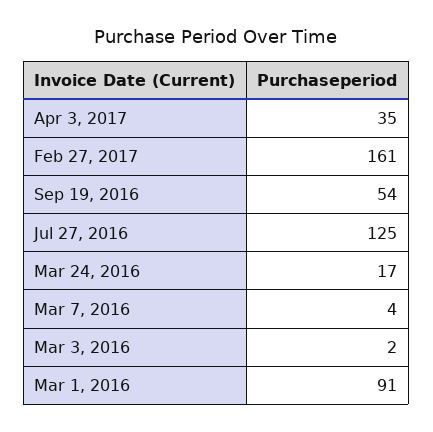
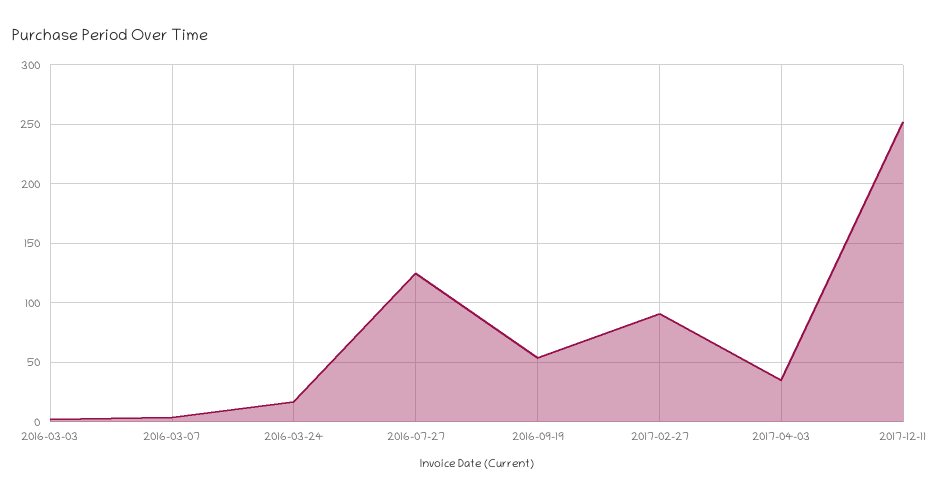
Feb 27, 2017: 161 -> 90
Mar 1, 2016: 91 -> none
2017-12-11: none -> 250

